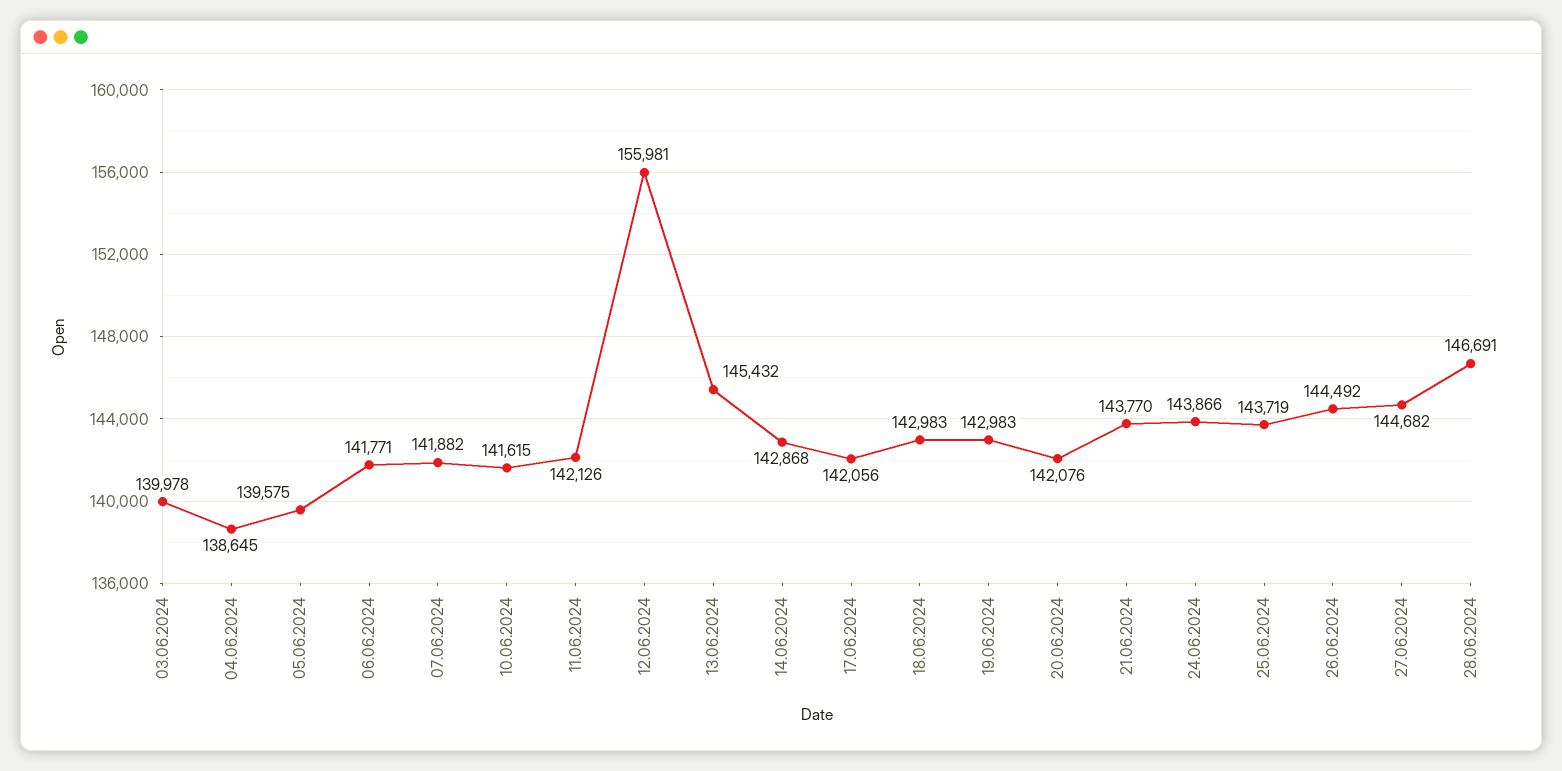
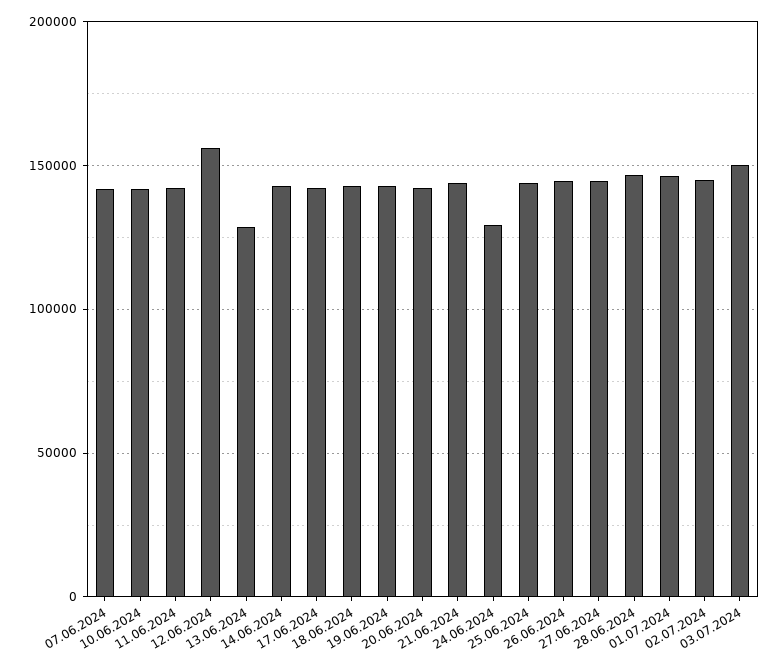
03.06.2024: 139978 -> none
04.06.2024: 138645 -> none
05.06.2024: 139575 -> none
06.06.2024: 141771 -> none
13.06.2024: 145432 -> 130000
24.06.2024: 143866 -> 130000
01.07.2024: none -> 145000
02.07.2024: none -> 145000
03.07.2024: none -> 150000

